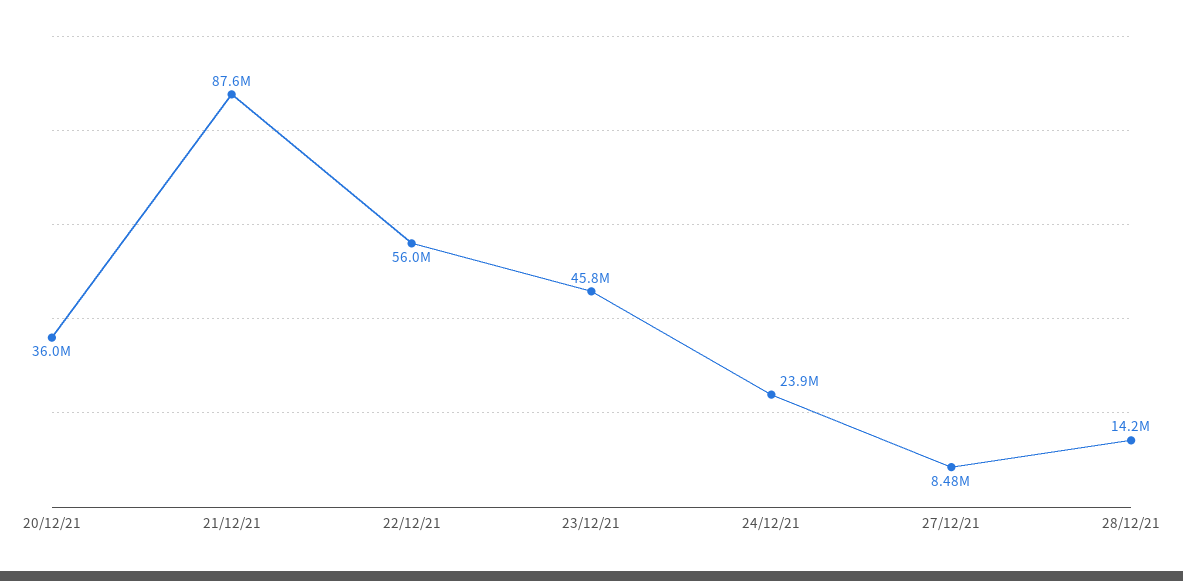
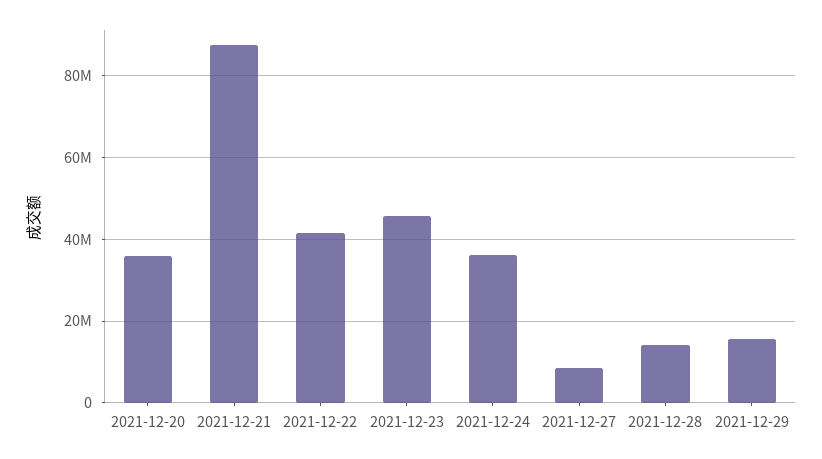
22/12/21: 56000000 -> 42000000
24/12/21: 23900000 -> 36000000
2021-12-29: none -> 16000000

